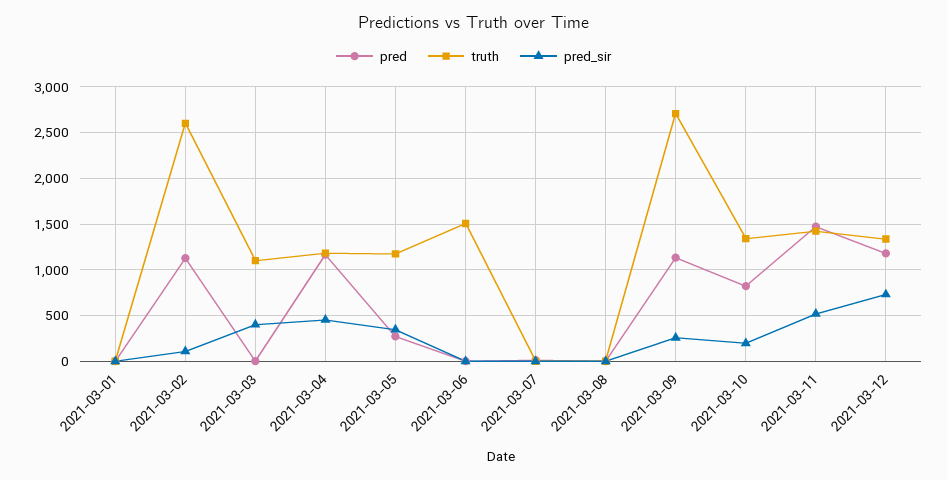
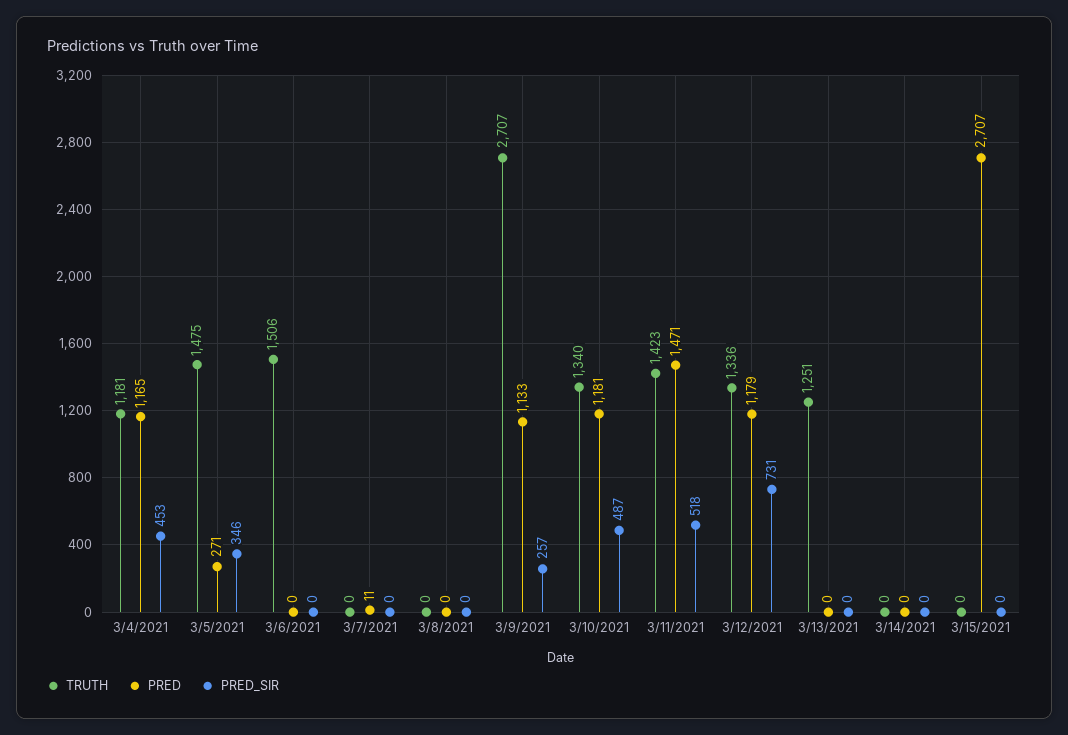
pred, 2021-03-01: 0 -> none
truth, 2021-03-01: 0 -> none
pred_sir, 2021-03-01: 0 -> none
pred, 2021-03-02: 1100 -> none
truth, 2021-03-02: 2600 -> none
pred_sir, 2021-03-02: 100 -> none
pred, 2021-03-03: 0 -> none
truth, 2021-03-03: 1100 -> none
pred_sir, 2021-03-03: 400 -> none
truth, 2021-03-05: 1200 -> 1475
pred, 2021-03-10: 800 -> 1181
pred_sir, 2021-03-10: 200 -> 487
truth, 3/13/2021: none -> 1251
pred, 3/13/2021: none -> 0
pred_sir, 3/13/2021: none -> 0
truth, 3/14/2021: none -> 0
pred, 3/14/2021: none -> 0
pred_sir, 3/14/2021: none -> 0
truth, 3/15/2021: none -> 0
pred, 3/15/2021: none -> 2707
pred_sir, 3/15/2021: none -> 0

